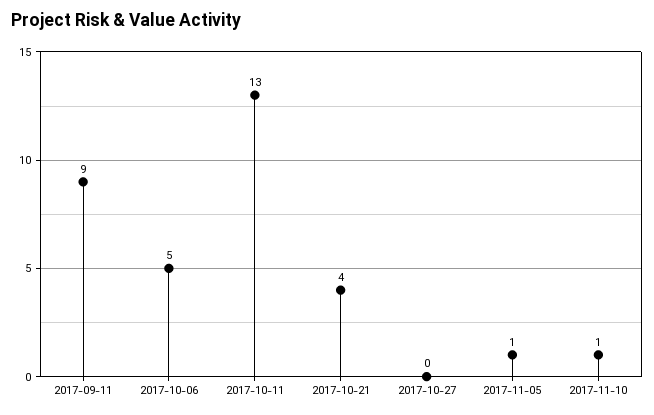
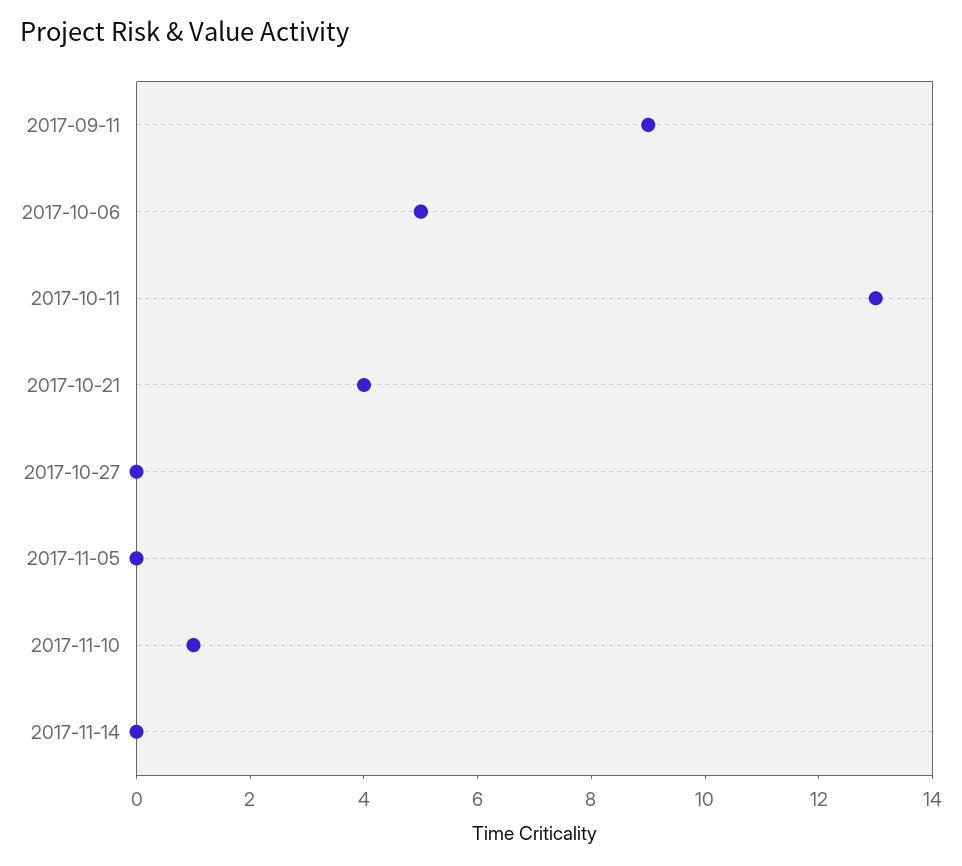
2017-11-05: 1 -> 0
2017-11-14: none -> 0

